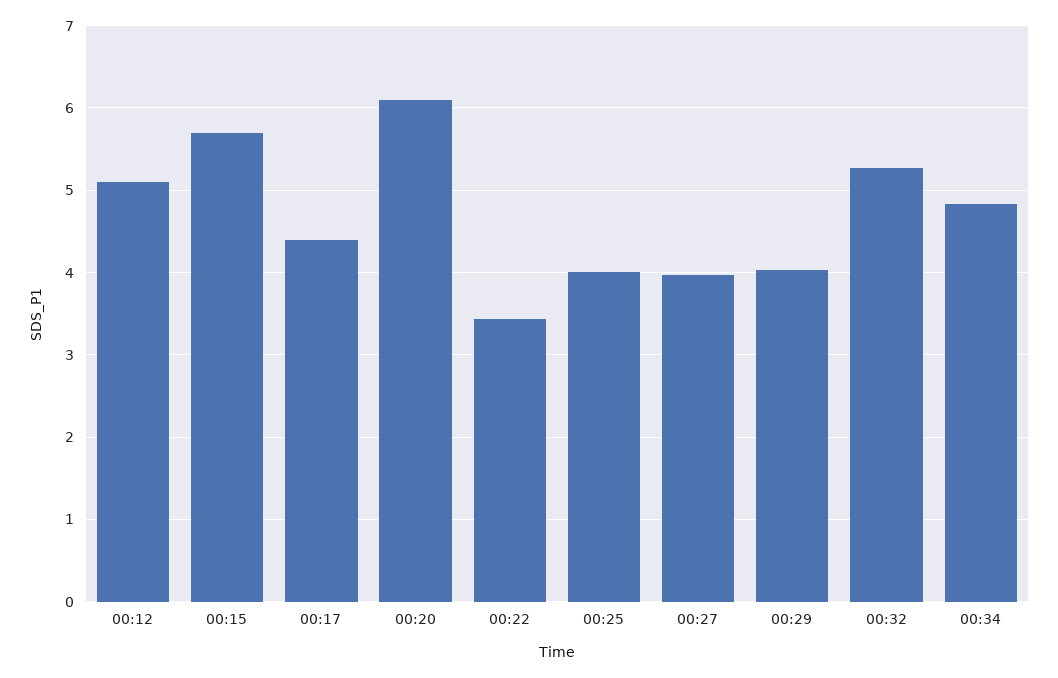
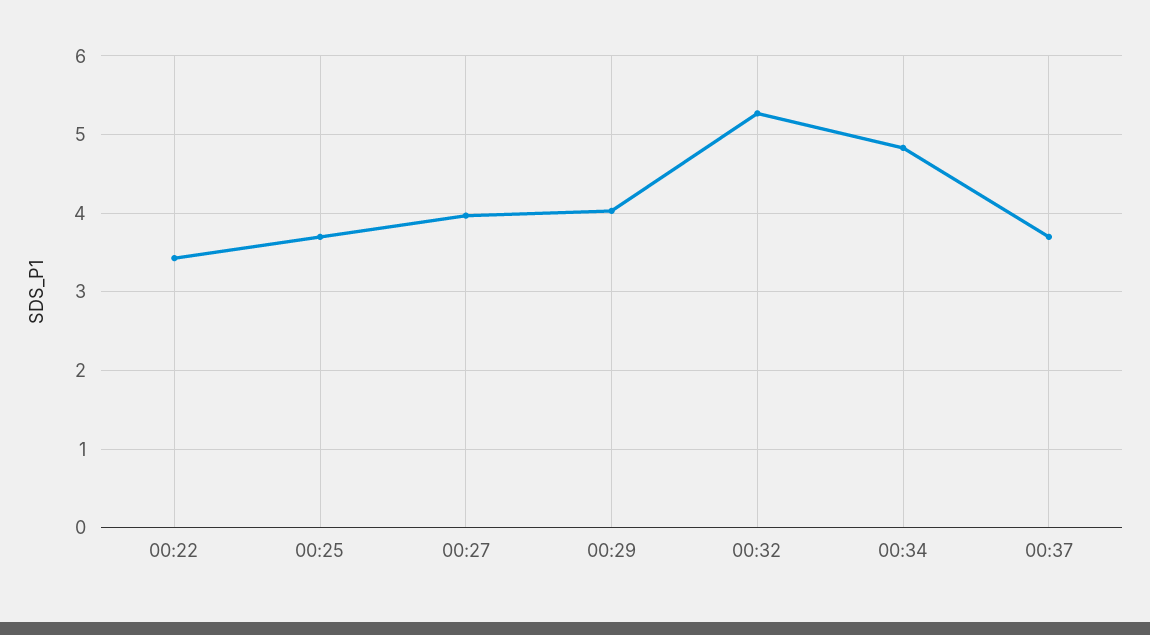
00:12: 5.1 -> none
00:15: 5.7 -> none
00:17: 4.4 -> none
00:20: 6.1 -> none
00:25: 4 -> 3.7
00:37: none -> 3.7

